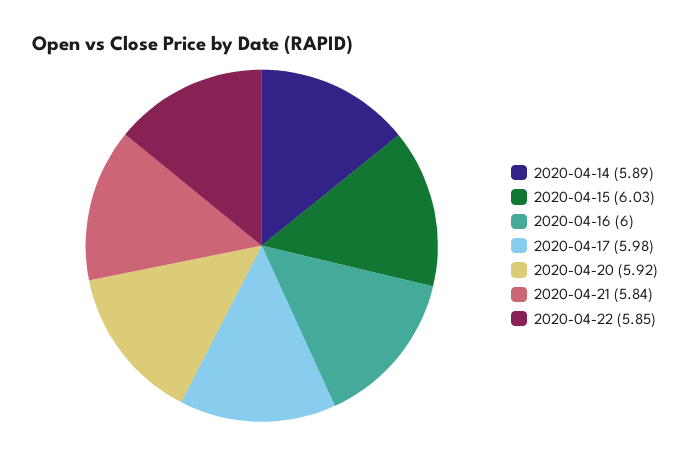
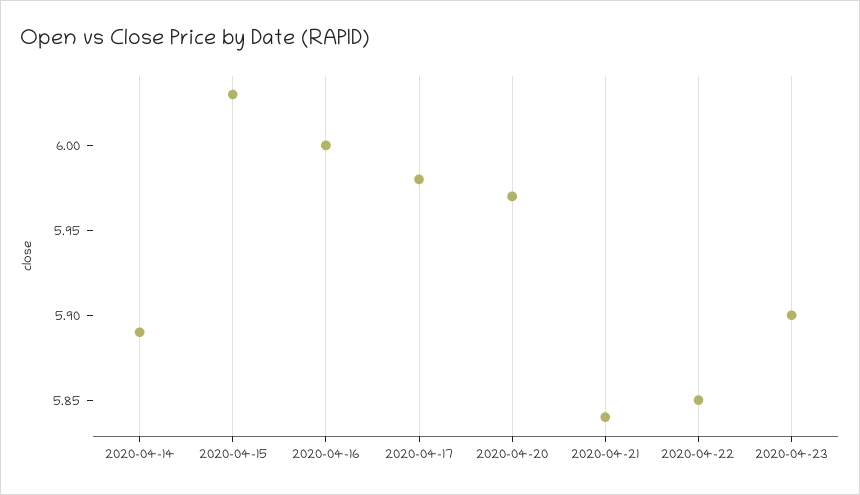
2020-04-20: 5.92 -> 5.97
2020-04-23: none -> 5.9

